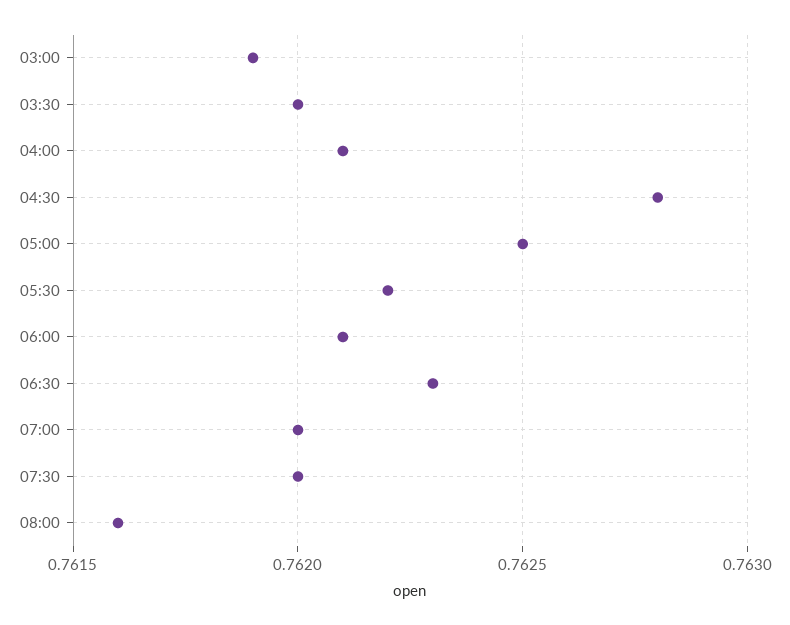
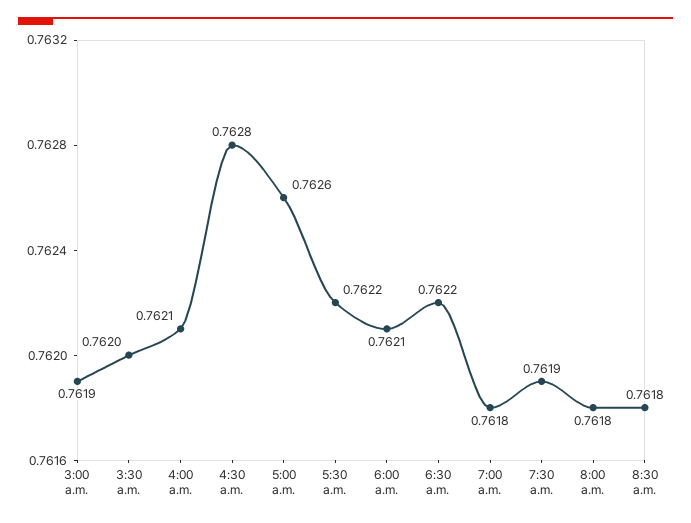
05:00: 0.7625 -> 0.7626
06:30: 0.7623 -> 0.7622
07:00: 0.762 -> 0.7618
07:30: 0.762 -> 0.7619
08:00: 0.7616 -> 0.7618
8:30 a.m.: none -> 0.7618

